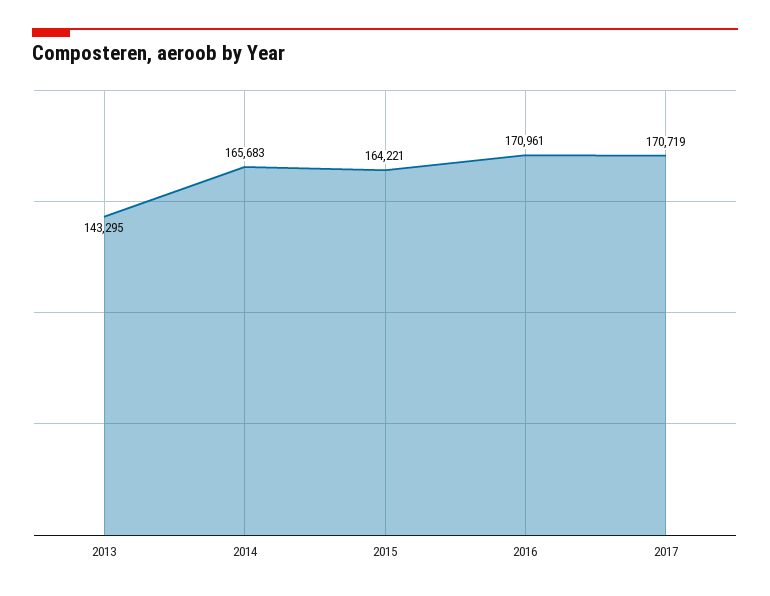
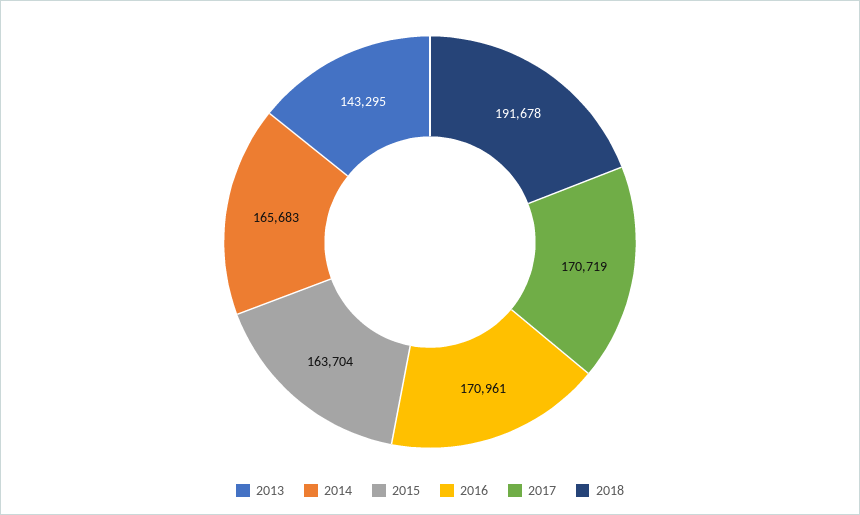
2015: 164221 -> 163704
2018: none -> 191678

